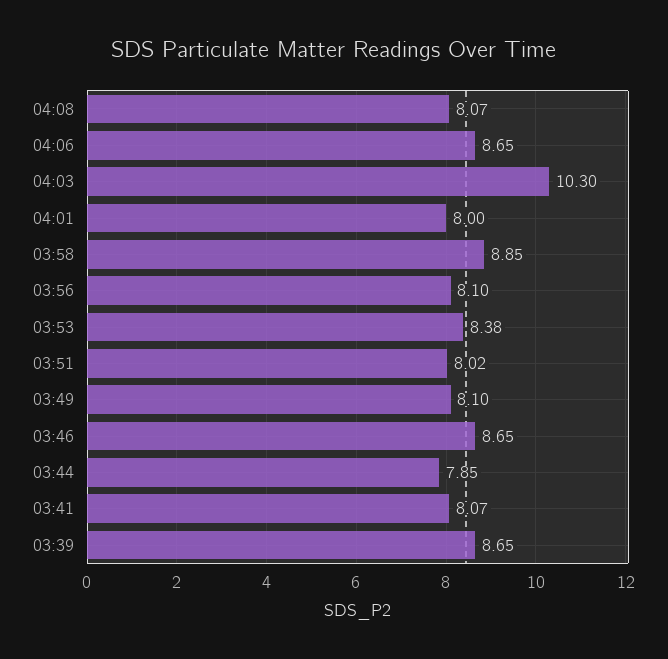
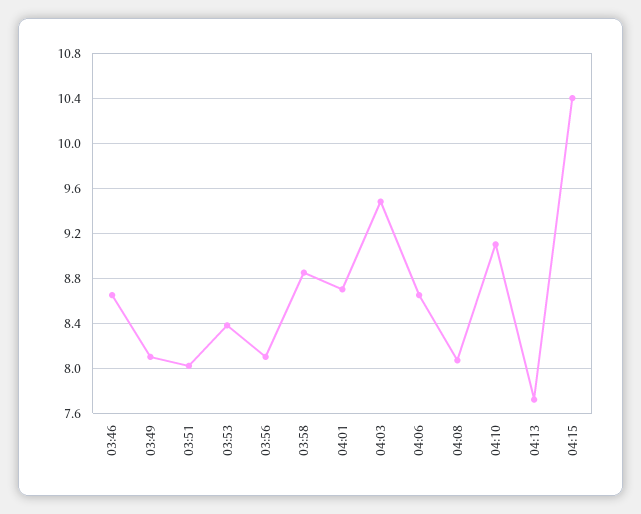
04:03: 10.3 -> 9.5
04:01: 8 -> 8.7
03:44: 7.85 -> none
03:41: 8.07 -> none
03:39: 8.65 -> none
04:10: none -> 9.1
04:13: none -> 7.7
04:15: none -> 10.4

